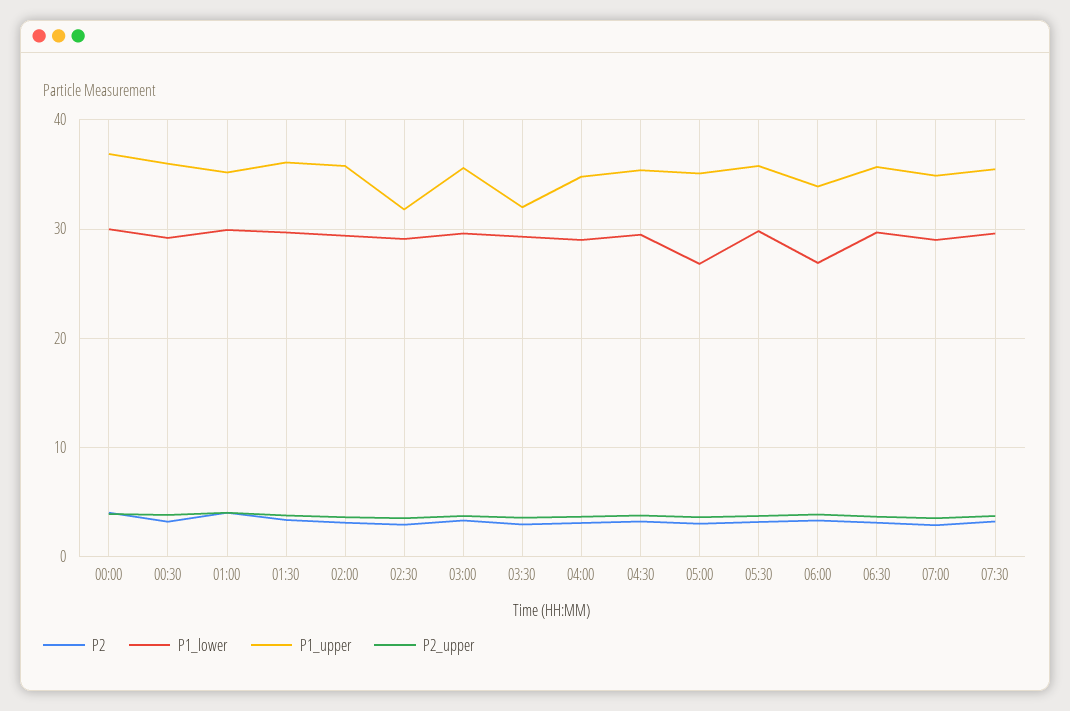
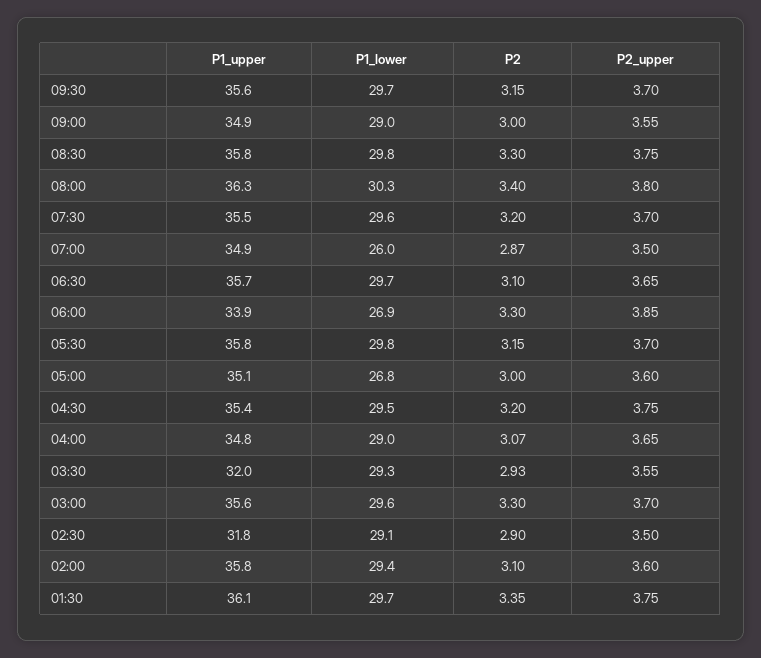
P2, 00:00: 4 -> none
P1_lower, 00:00: 30 -> none
P1_upper, 00:00: 37 -> none
P2_upper, 00:00: 4 -> none
P2, 00:30: 3 -> none
P1_lower, 00:30: 29 -> none
P1_upper, 00:30: 36 -> none
P2_upper, 00:30: 4 -> none
P2, 01:00: 4 -> none
P1_lower, 01:00: 30 -> none
P1_upper, 01:00: 35 -> none
P2_upper, 01:00: 4 -> none
P1_lower, 07:00: 29 -> 26
P1_upper, 09:30: none -> 35.6
P1_lower, 09:30: none -> 29.7
P2, 09:30: none -> 3.15
P2_upper, 09:30: none -> 3.7
P1_upper, 09:00: none -> 34.9
P1_lower, 09:00: none -> 29
P2, 09:00: none -> 3
P2_upper, 09:00: none -> 3.55
P1_upper, 08:30: none -> 35.8
P1_lower, 08:30: none -> 29.8
P2, 08:30: none -> 3.3
P2_upper, 08:30: none -> 3.75
P1_upper, 08:00: none -> 36.3
P1_lower, 08:00: none -> 30.3
P2, 08:00: none -> 3.4
P2_upper, 08:00: none -> 3.8

